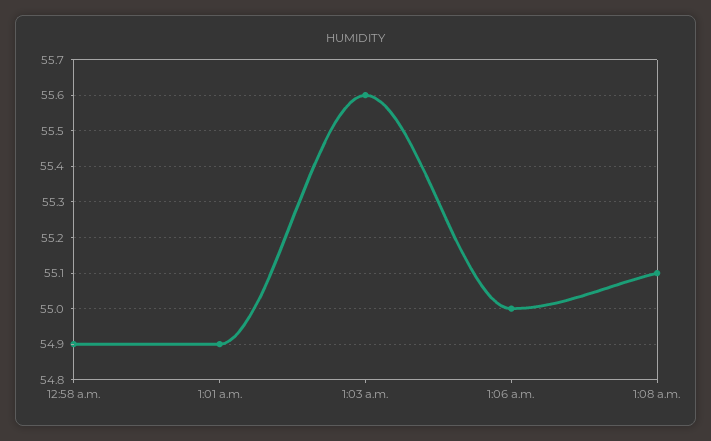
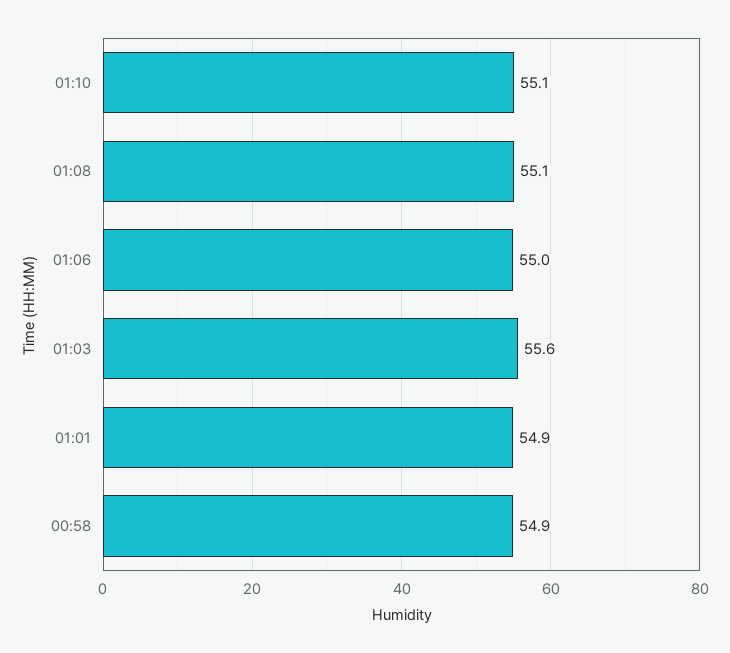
01:10: none -> 55.1

